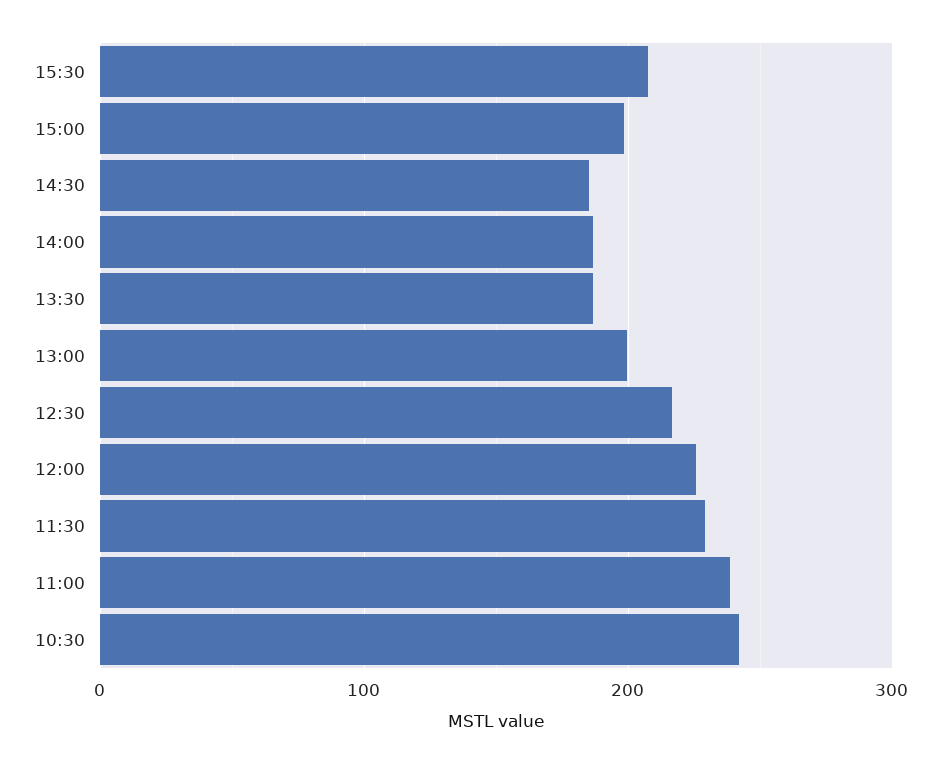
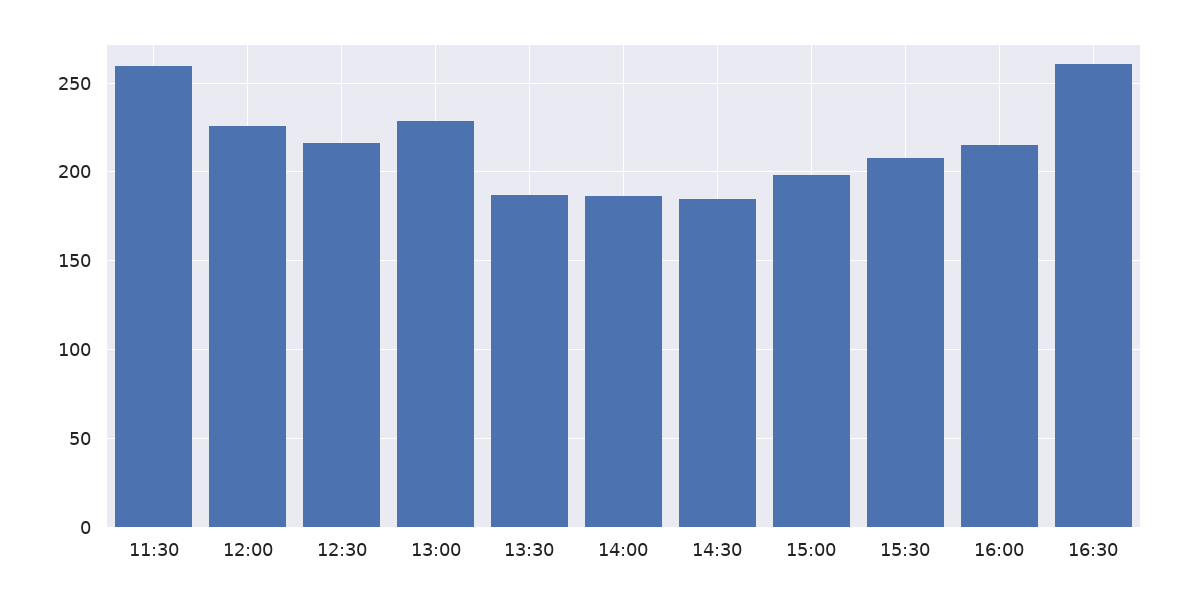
13:00: 200 -> 230
11:30: 230 -> 260
11:00: 240 -> none
10:30: 240 -> none
16:00: none -> 215
16:30: none -> 260

